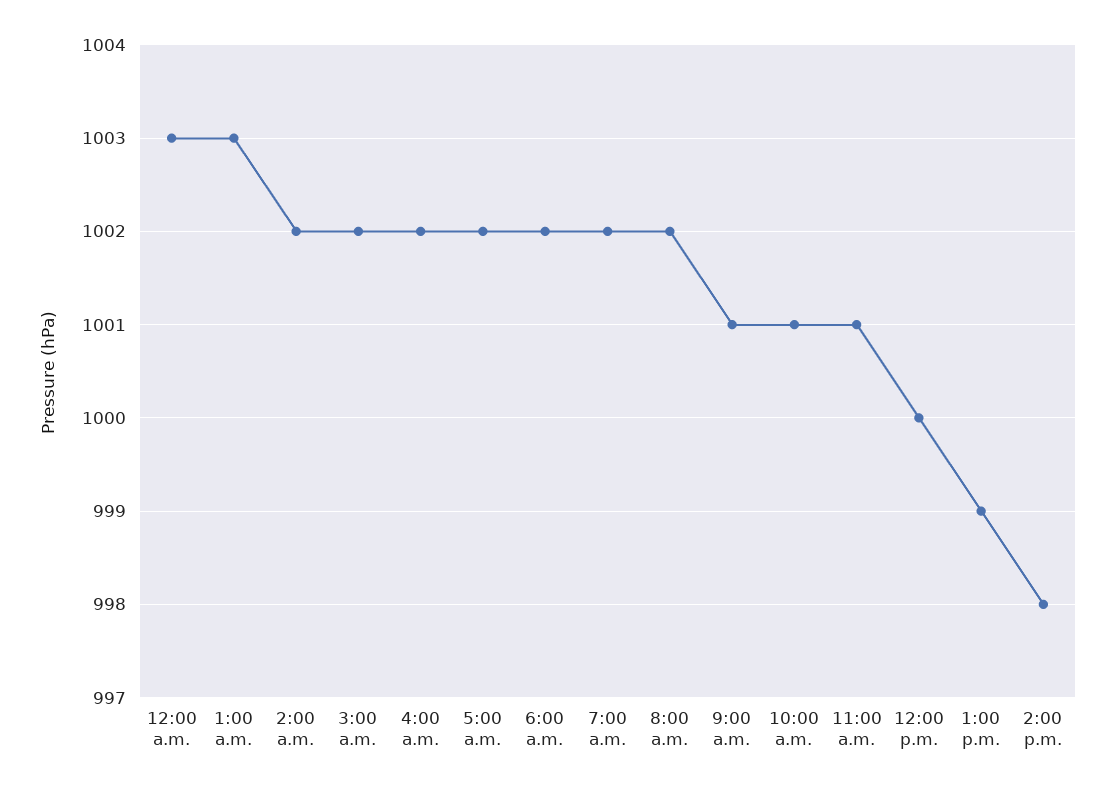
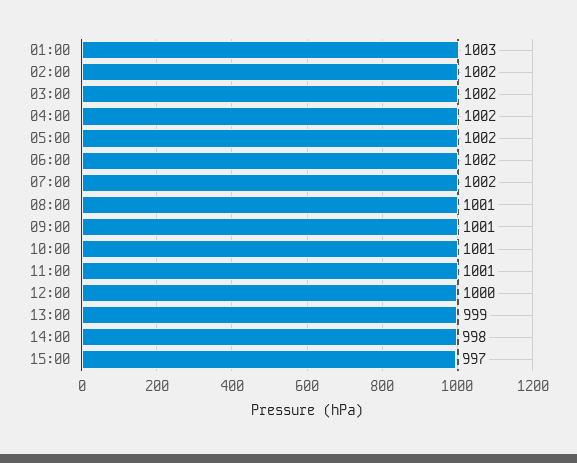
12:00 a.m.: 1003 -> none
8:00 a.m.: 1002 -> 1001
15:00: none -> 997

